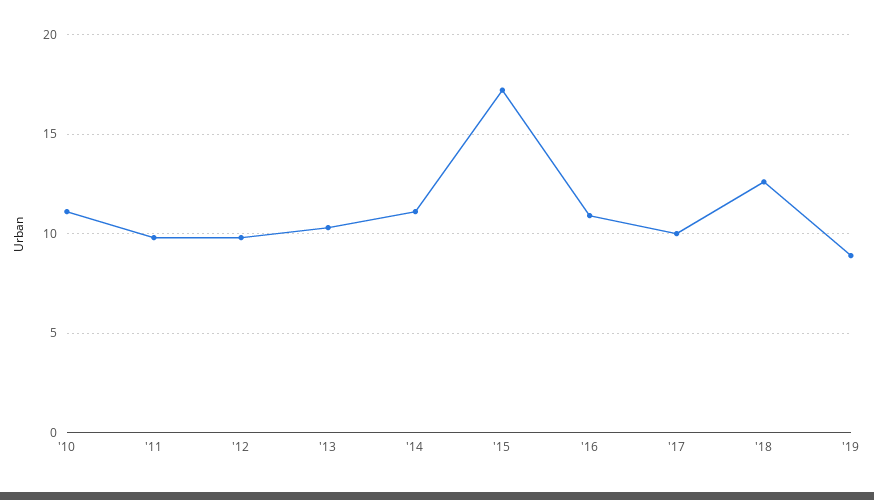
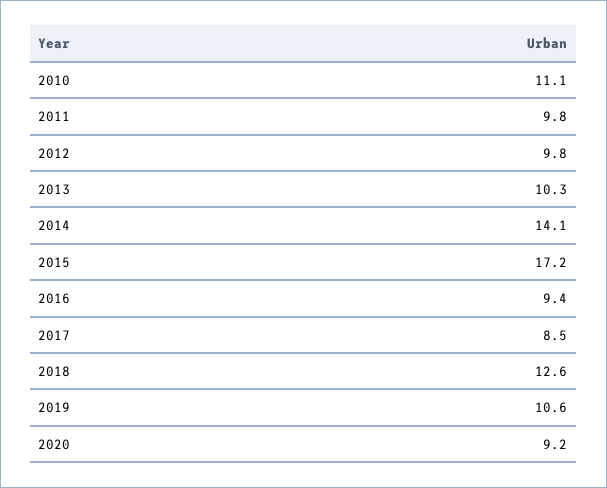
'14: 11 -> 14.1
'16: 11 -> 9.4
'17: 10 -> 8.5
'19: 9 -> 10.6
2020: none -> 9.2

